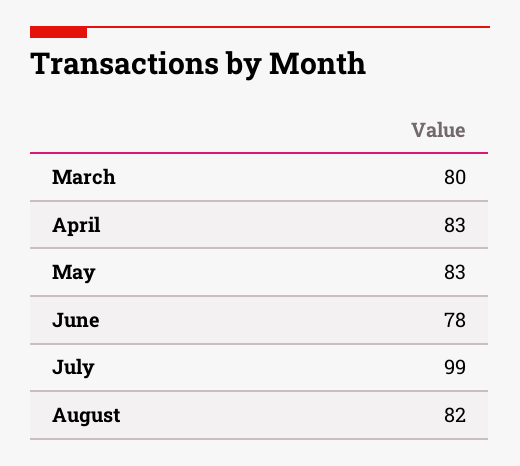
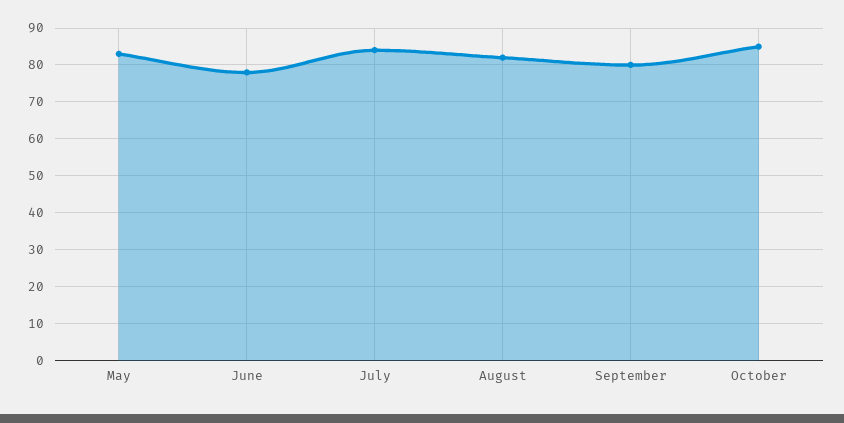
March: 80 -> none
April: 83 -> none
July: 99 -> 85
September: none -> 80
October: none -> 85

